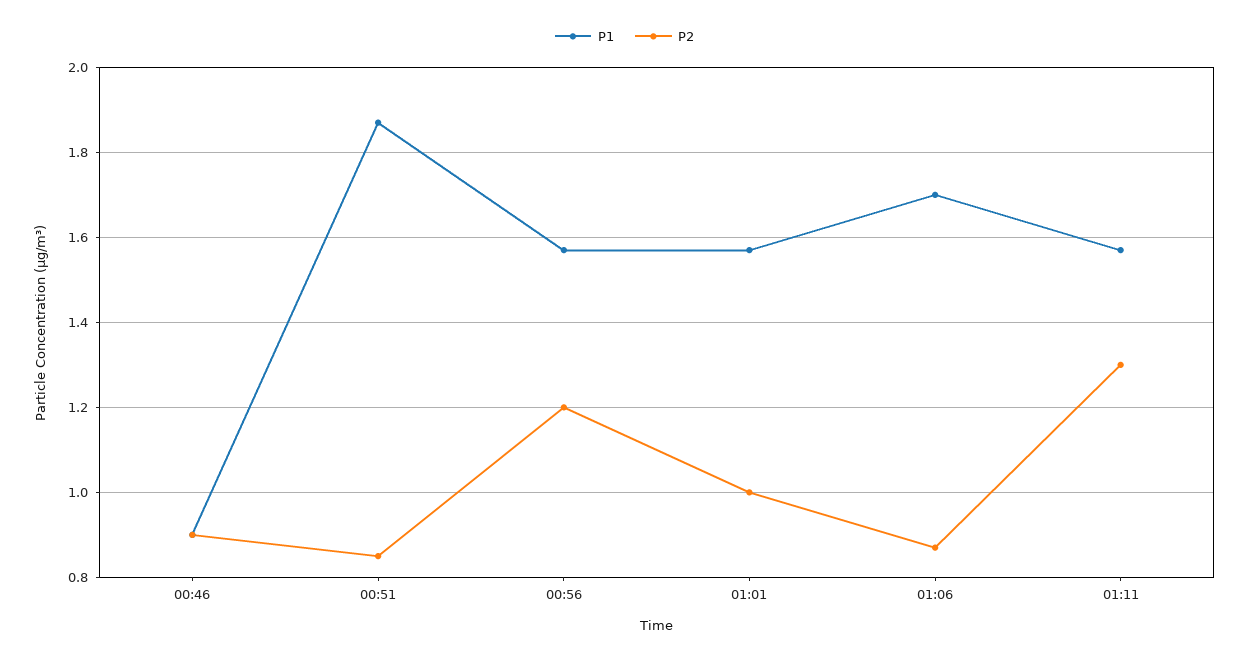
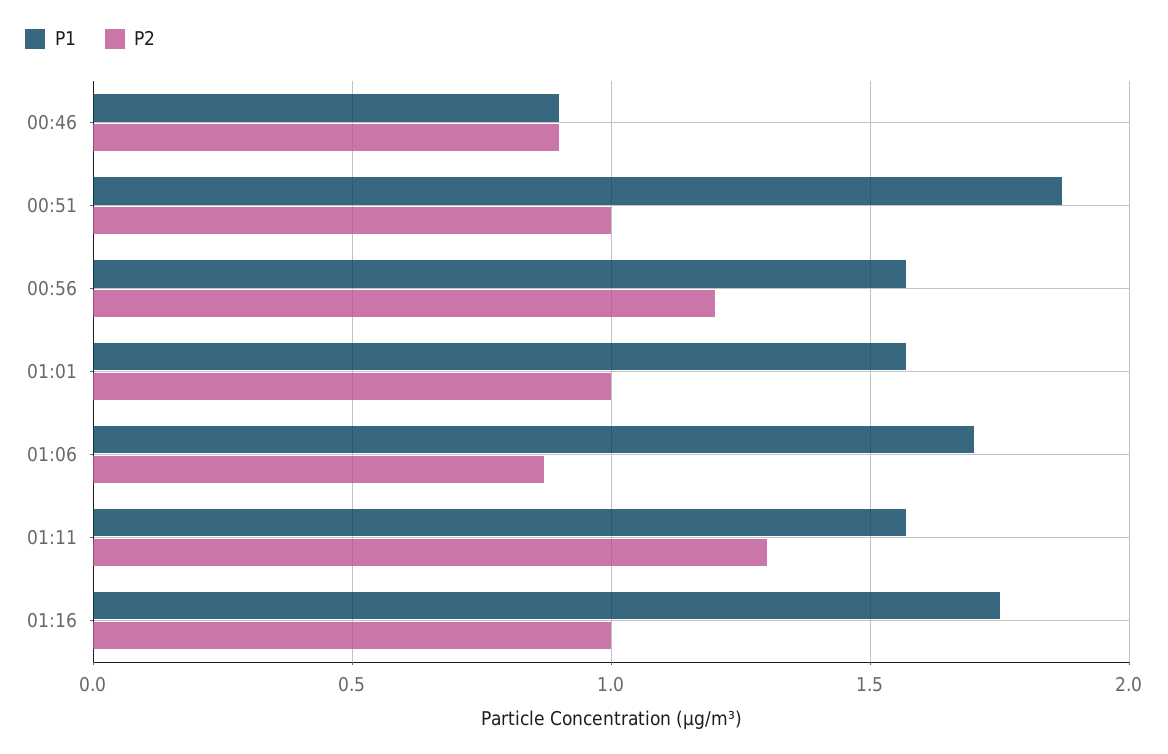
P2, 00:51: 0.85 -> 1
P1, 01:16: none -> 1.75
P2, 01:16: none -> 1

